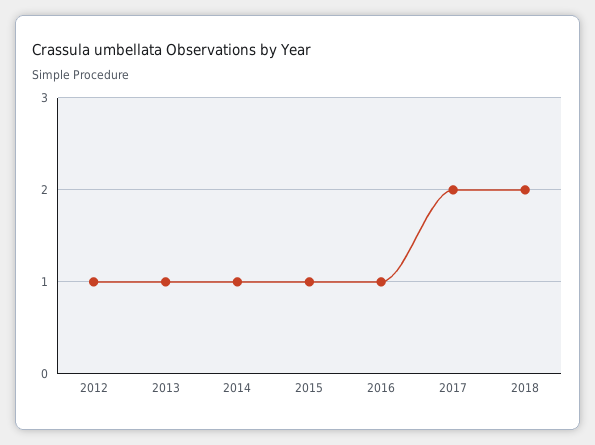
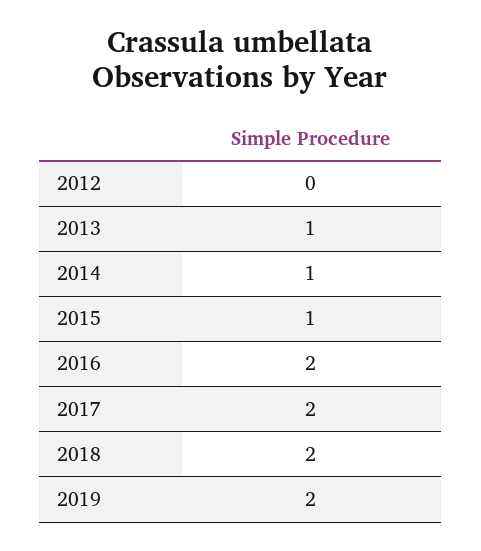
2012: 1 -> 0
2016: 1 -> 2
2019: none -> 2

